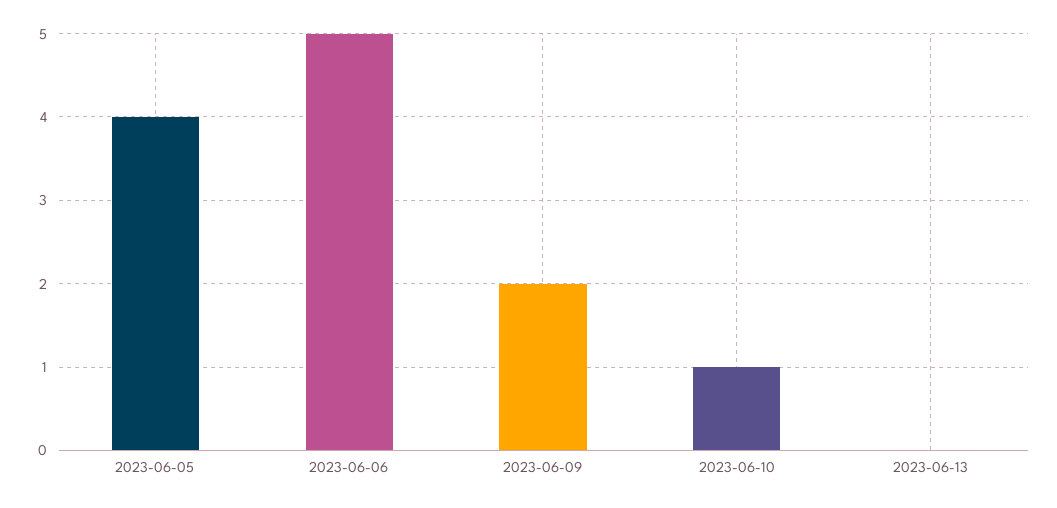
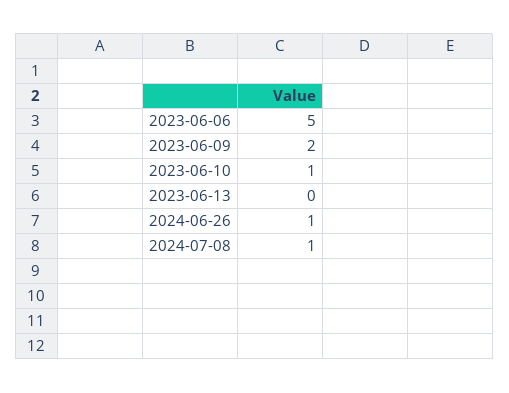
2023-06-05: 4 -> none
2024-06-26: none -> 1
2024-07-08: none -> 1

